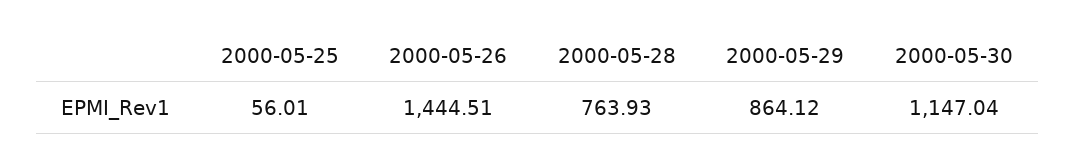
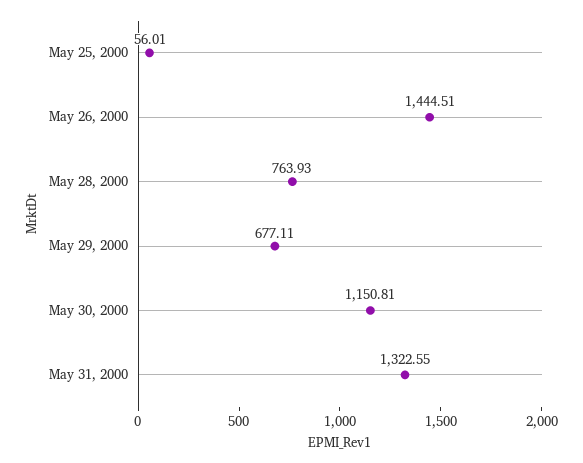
2000-05-29: 864.12 -> 677.11
2000-05-30: 1147.04 -> 1150.81
May 31, 2000: none -> 1322.55

